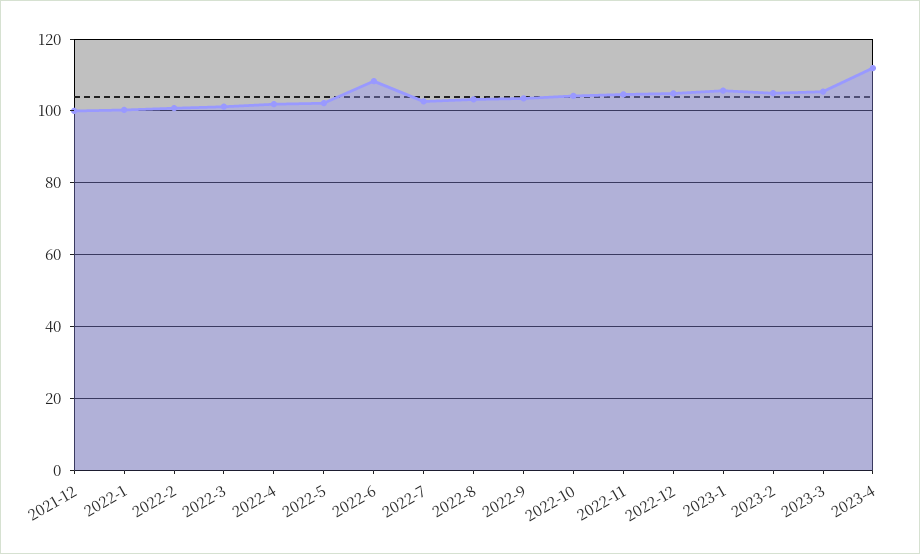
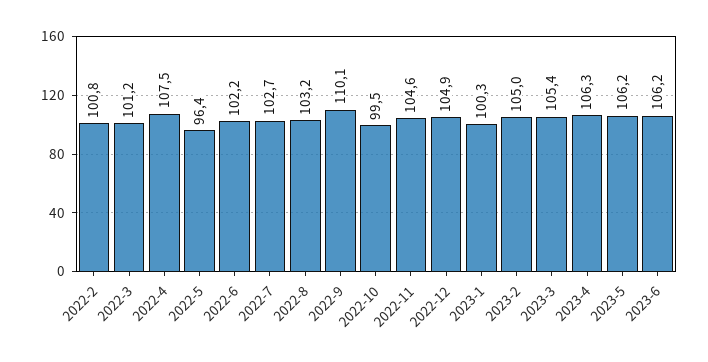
2021-12: 100 -> none
2022-1: 100 -> none
2022-4: 102 -> 107.5
2022-5: 102 -> 96.4
2022-6: 108 -> 102.2
2022-9: 104 -> 110.1
2022-10: 104 -> 99.5
2023-1: 106 -> 100.3
2023-4: 112 -> 106.3
2023-5: none -> 106.2
2023-6: none -> 106.2

